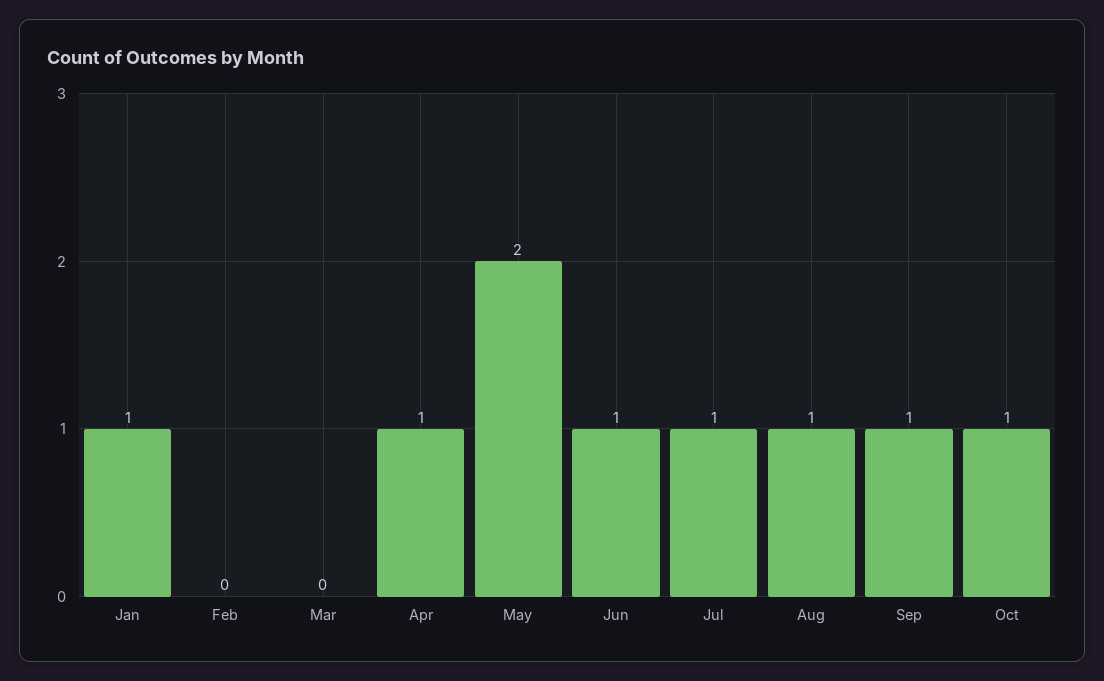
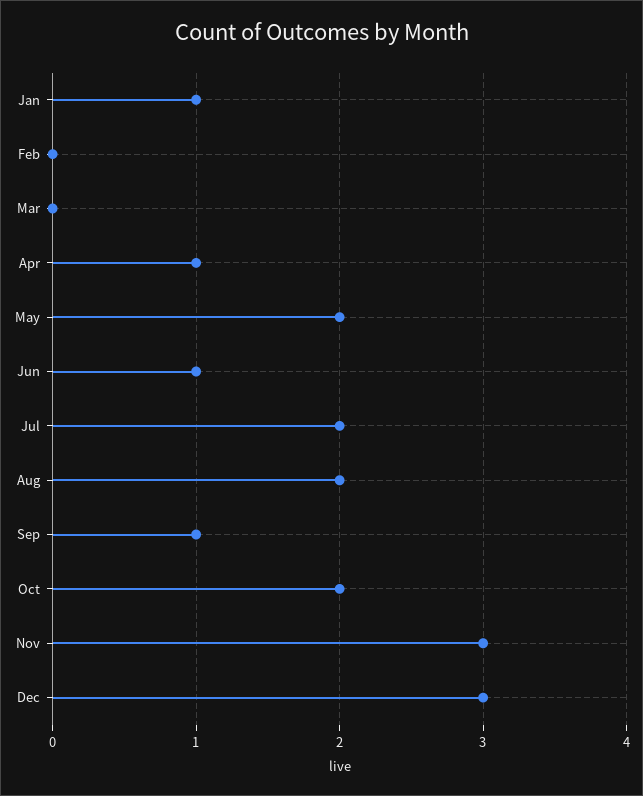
Jul: 1 -> 2
Aug: 1 -> 2
Oct: 1 -> 2
Nov: none -> 3
Dec: none -> 3

